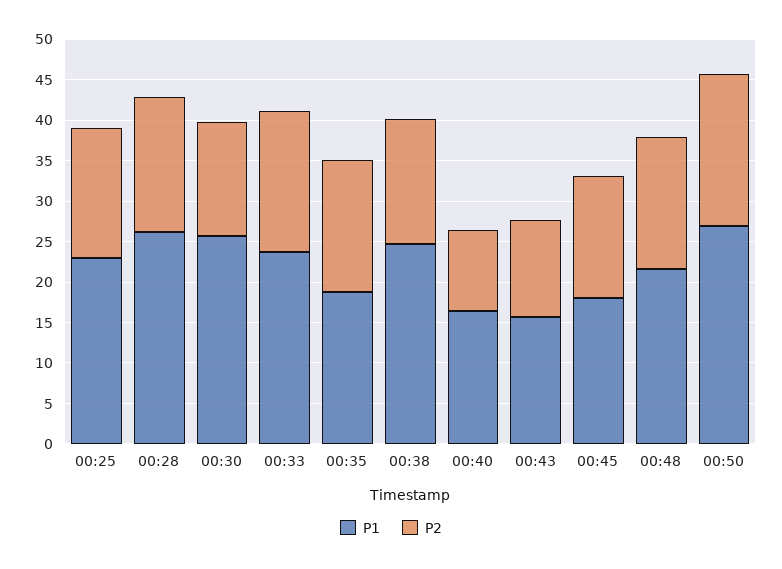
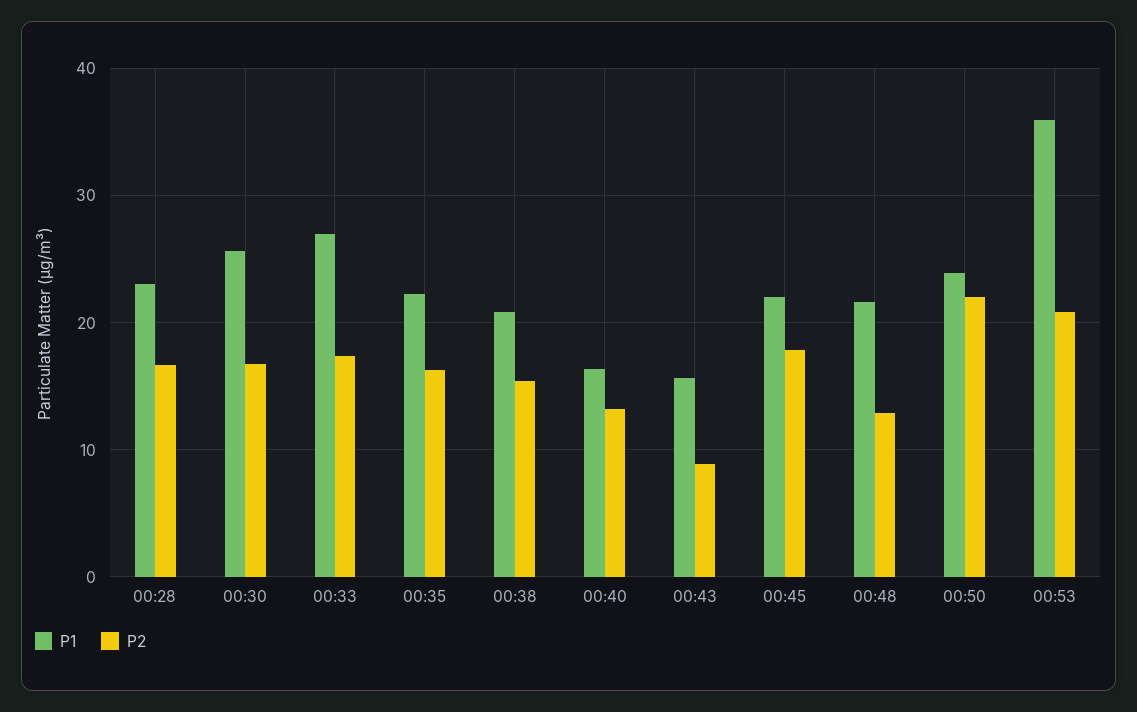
P1, 00:25: 23 -> none
P2, 00:25: 16 -> none
P1, 00:28: 26 -> 23
P2, 00:30: 14 -> 17
P1, 00:33: 24 -> 27
P1, 00:35: 19 -> 22
P1, 00:38: 25 -> 21
P2, 00:40: 10 -> 13
P2, 00:43: 12 -> 9
P1, 00:45: 18 -> 22
P2, 00:45: 15 -> 18
P2, 00:48: 16 -> 13
P1, 00:50: 27 -> 24
P2, 00:50: 19 -> 22
P1, 00:53: none -> 36
P2, 00:53: none -> 21

